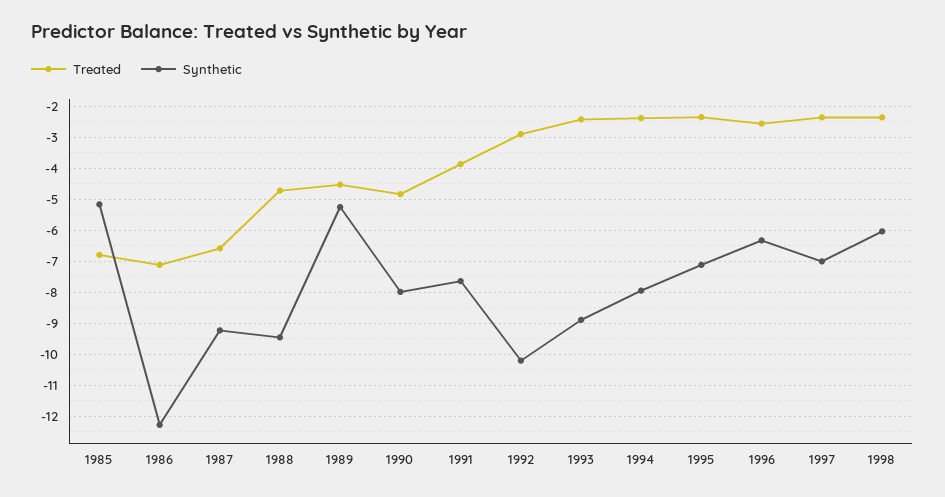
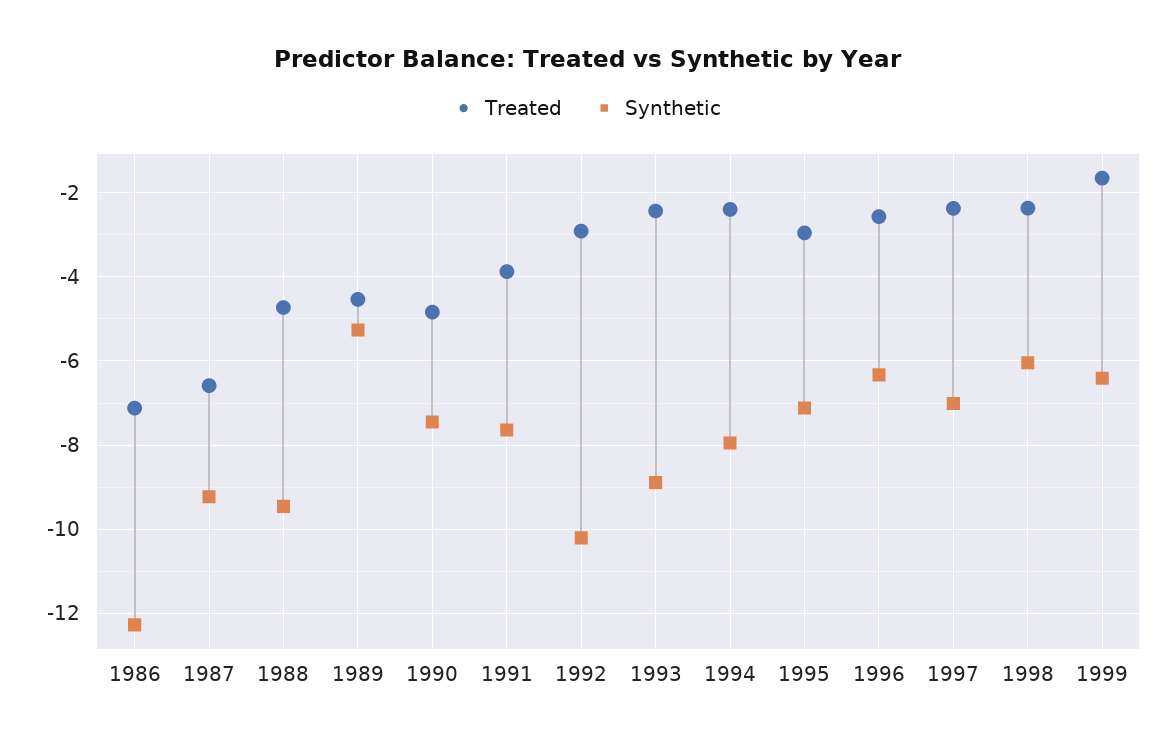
Treated, 1985: -6.8 -> none
Synthetic, 1985: -5.2 -> none
Synthetic, 1990: -8 -> -7.4
Treated, 1995: -2.4 -> -3
Treated, 1999: none -> -1.6
Synthetic, 1999: none -> -6.4

